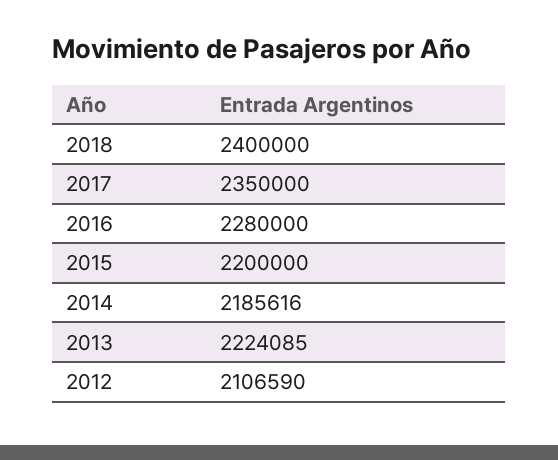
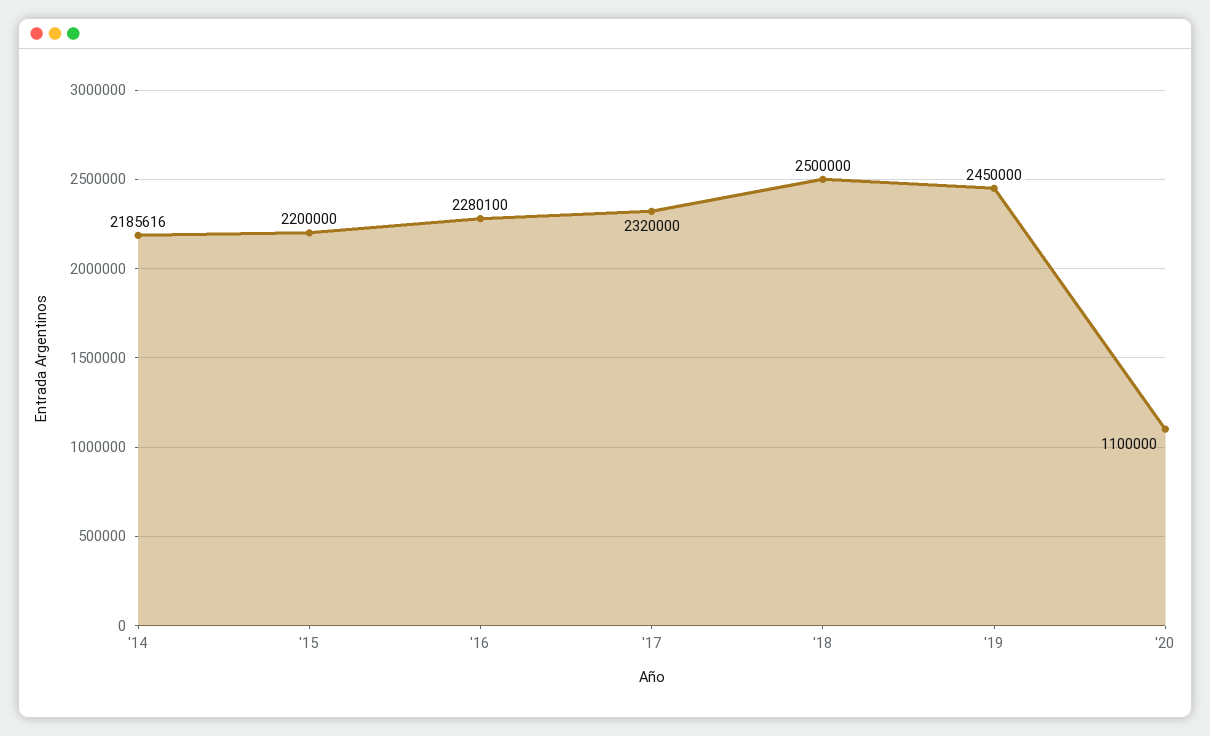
2018: 2400000 -> 2500000
2017: 2350000 -> 2320000
2016: 2280000 -> 2280100
2013: 2224085 -> none
2012: 2106590 -> none
'19: none -> 2450000
'20: none -> 1100000

